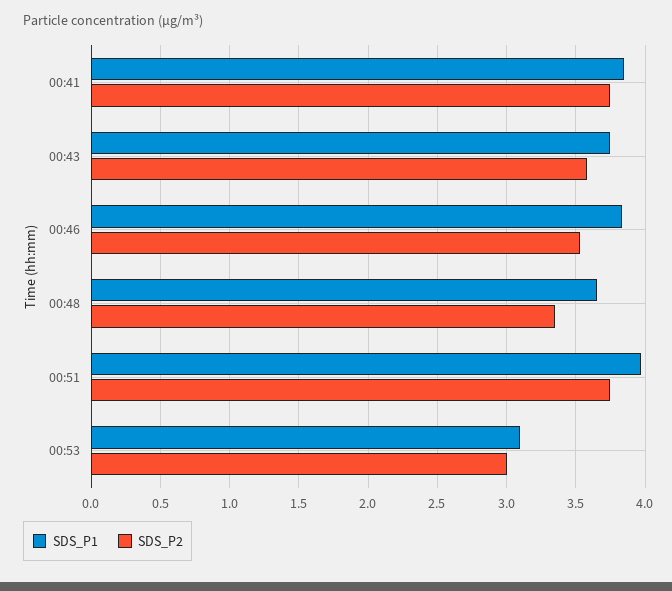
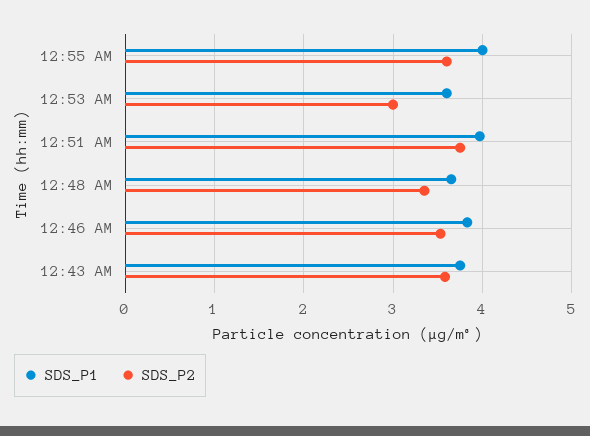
SDS_P1, 00:41: 3.85 -> none
SDS_P2, 00:41: 3.75 -> none
SDS_P1, 00:53: 3.1 -> 3.6
SDS_P1, 12:55 AM: none -> 4
SDS_P2, 12:55 AM: none -> 3.6

